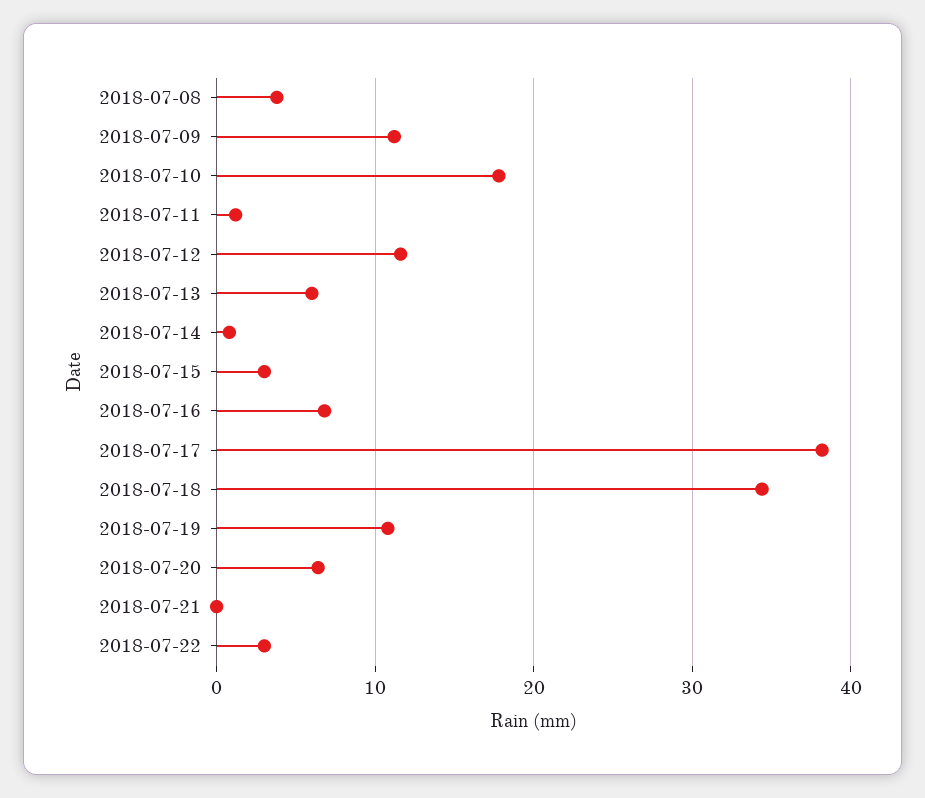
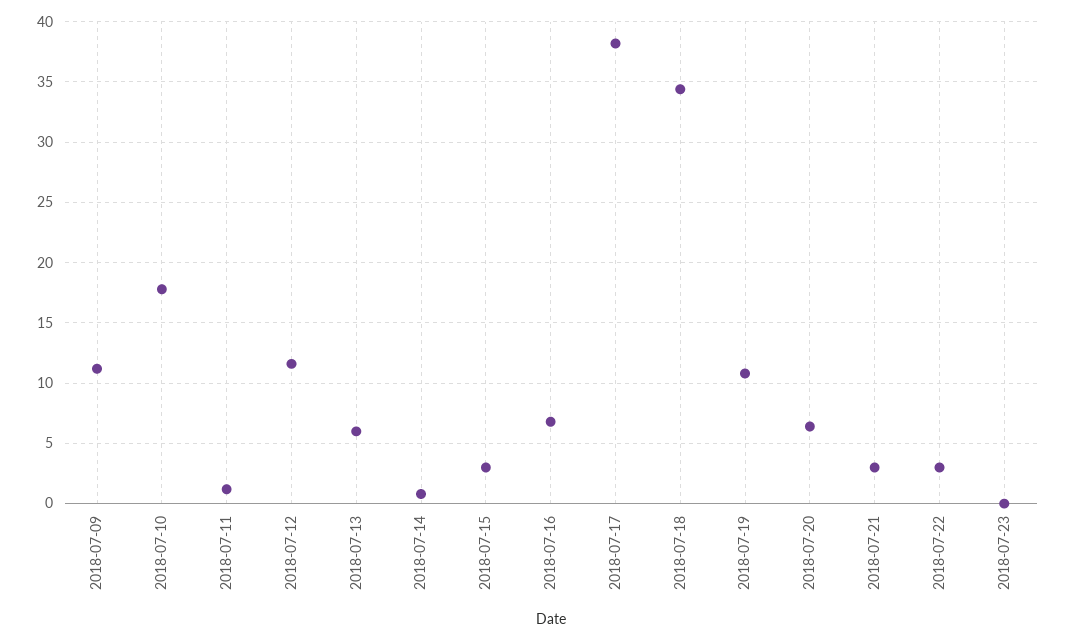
2018-07-08: 4 -> none
2018-07-21: 0 -> 3
2018-07-23: none -> 0

